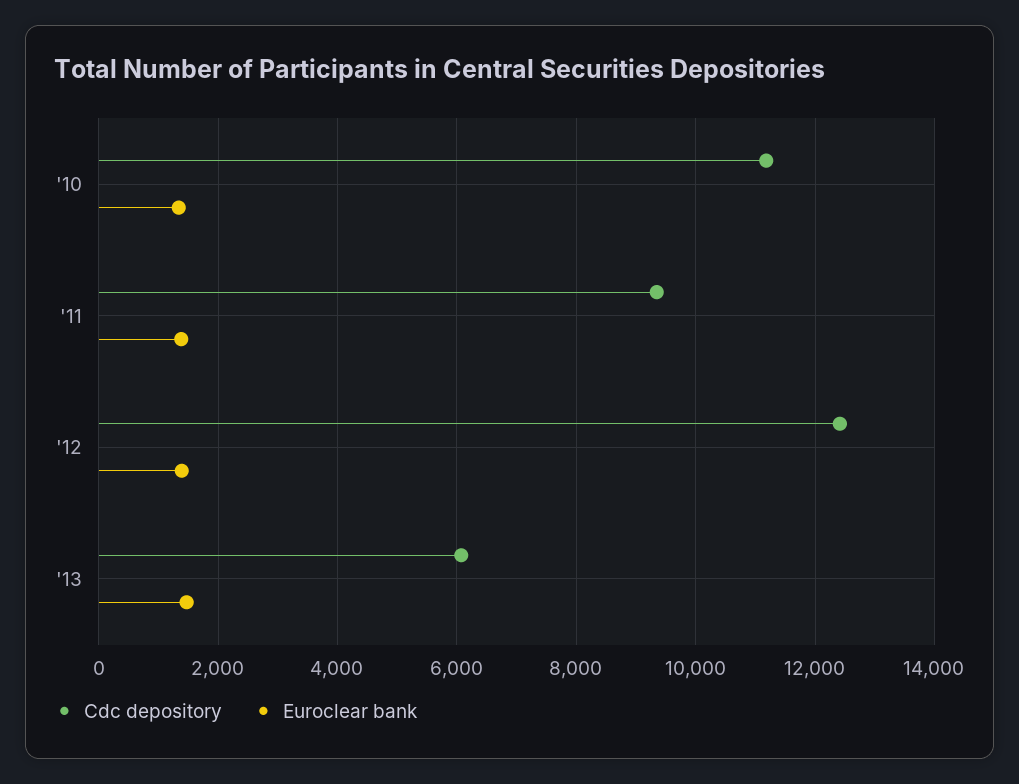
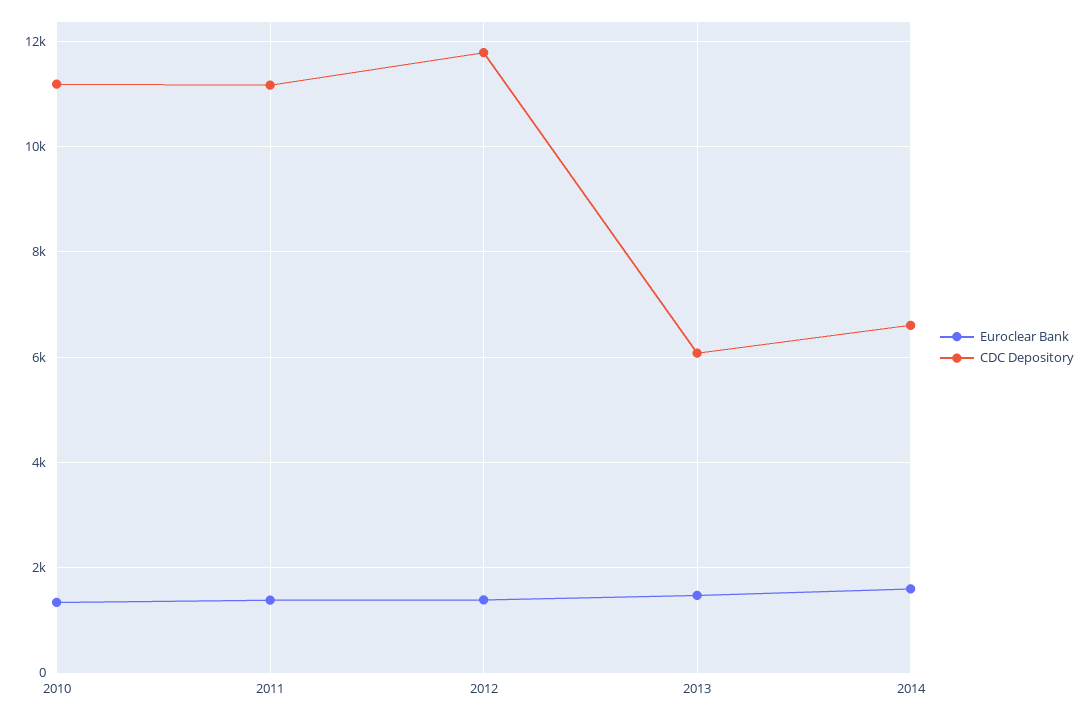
Cdc depository, '11: 9400 -> 11200
Cdc depository, '12: 12400 -> 11800
Euroclear bank, 2014: none -> 1600
Cdc depository, 2014: none -> 6600

